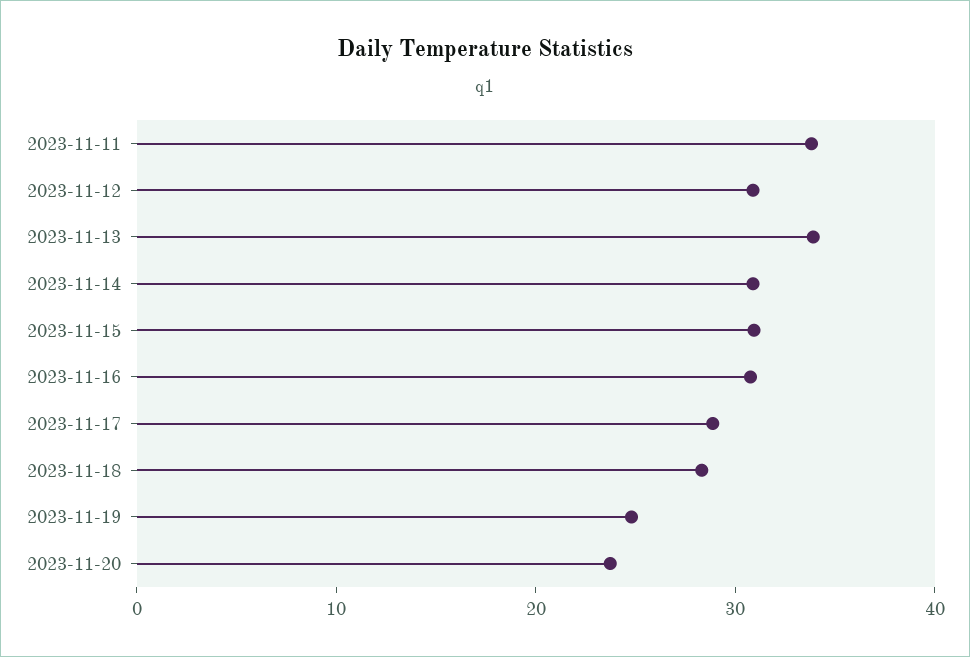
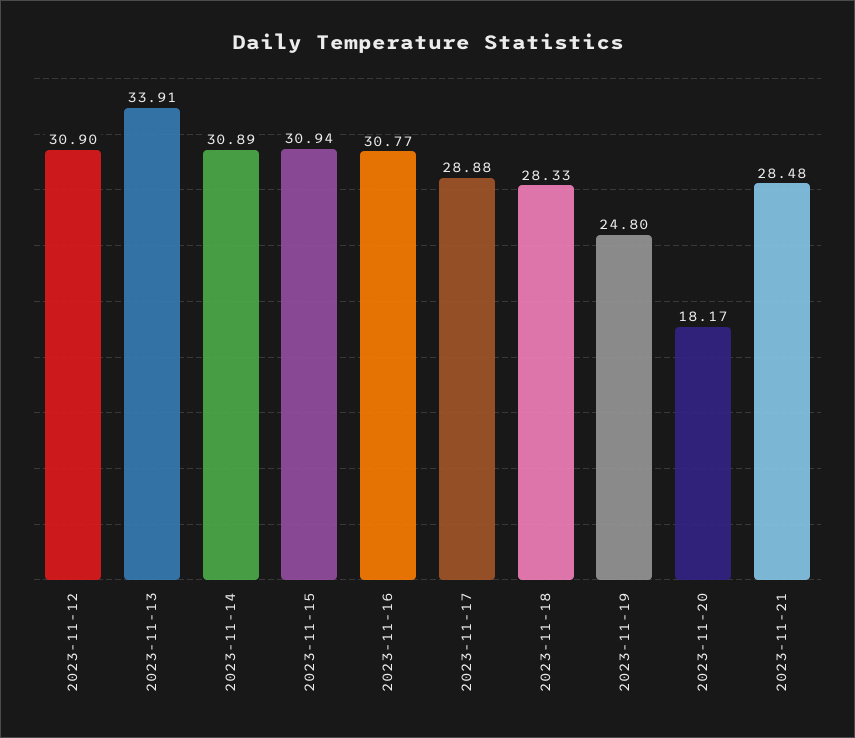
2023-11-11: 34 -> none
2023-11-20: 24 -> 18.17
2023-11-21: none -> 28.48

